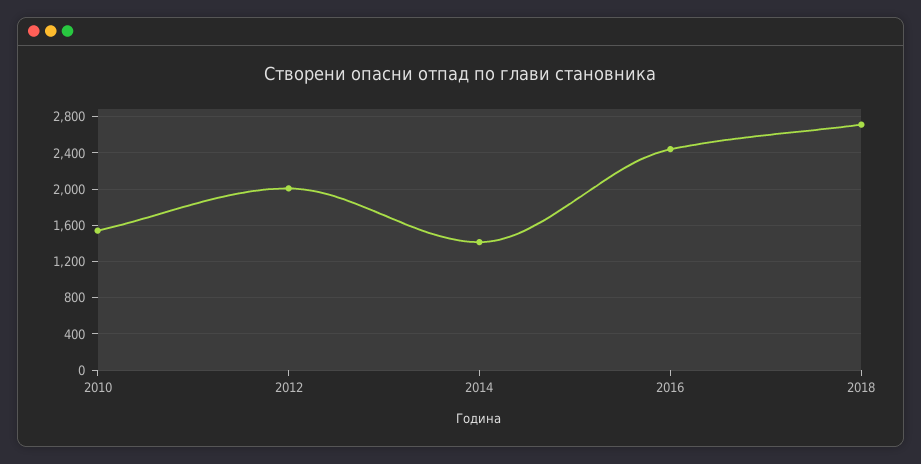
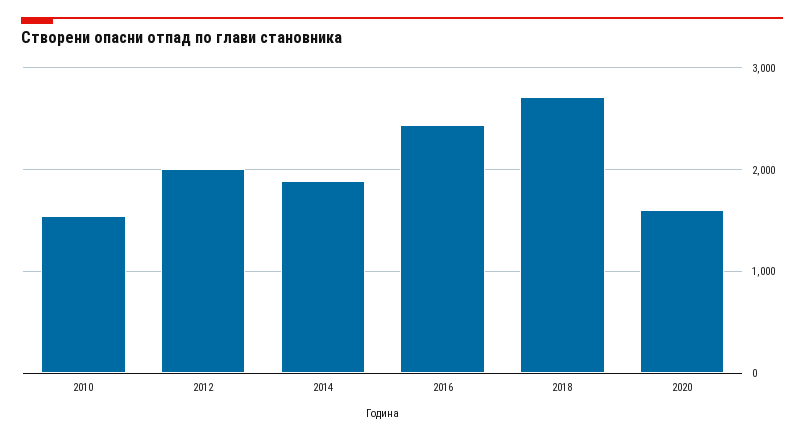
2014: 1400 -> 1900
2020: none -> 1600

